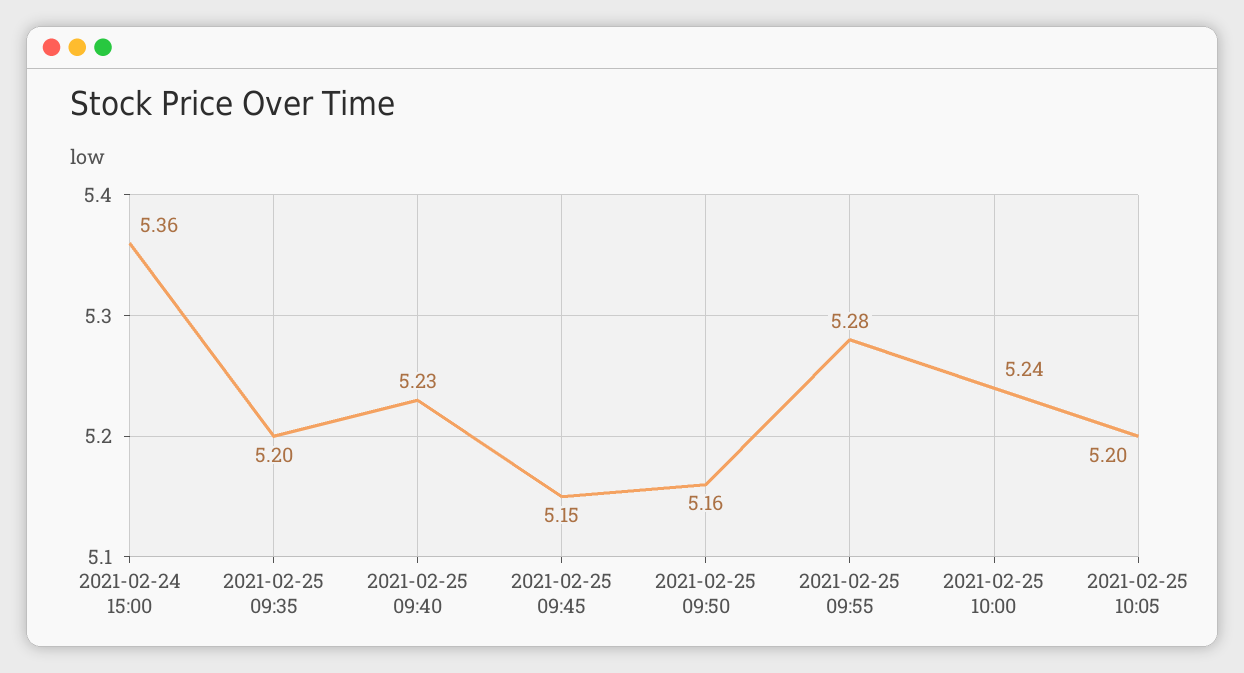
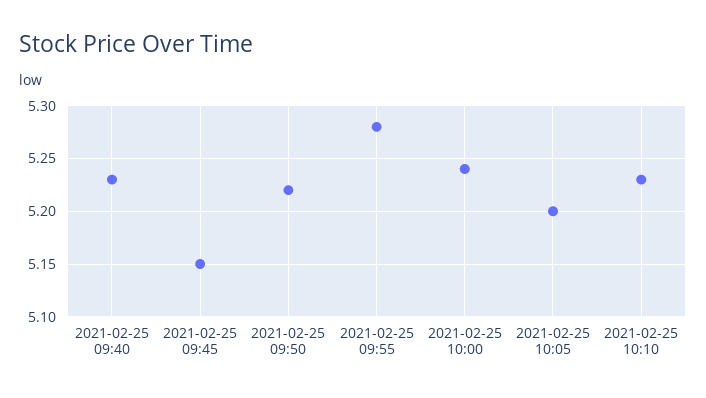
2021-02-24 15:00: 5.36 -> none
2021-02-25 09:35: 5.2 -> none
2021-02-25 09:50: 5.16 -> 5.22
2021-02-25 10:10: none -> 5.23

